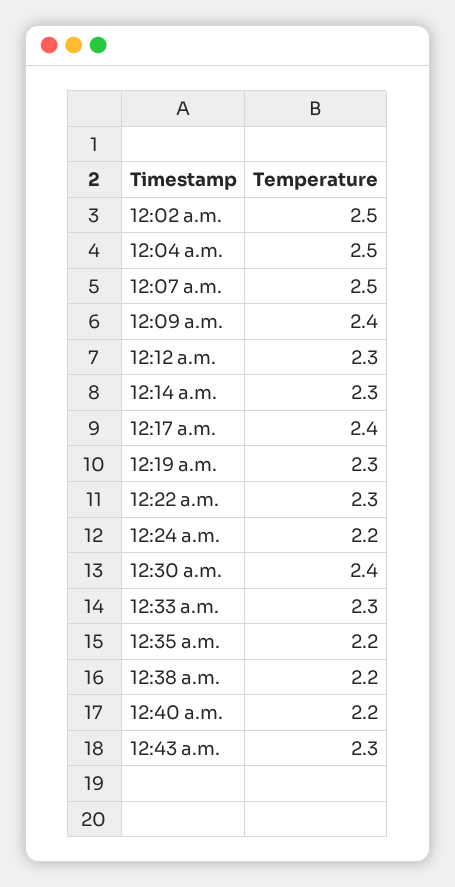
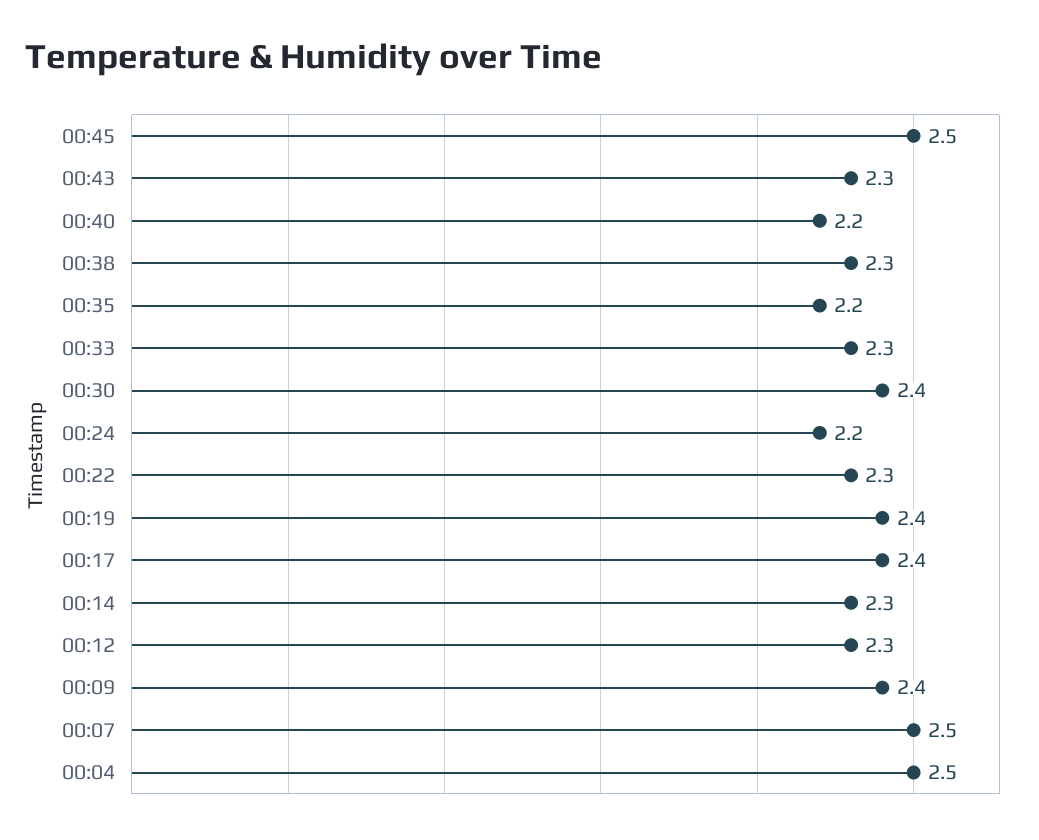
12:02 a.m.: 2.5 -> none
12:19 a.m.: 2.3 -> 2.4
12:38 a.m.: 2.2 -> 2.3
00:45: none -> 2.5

